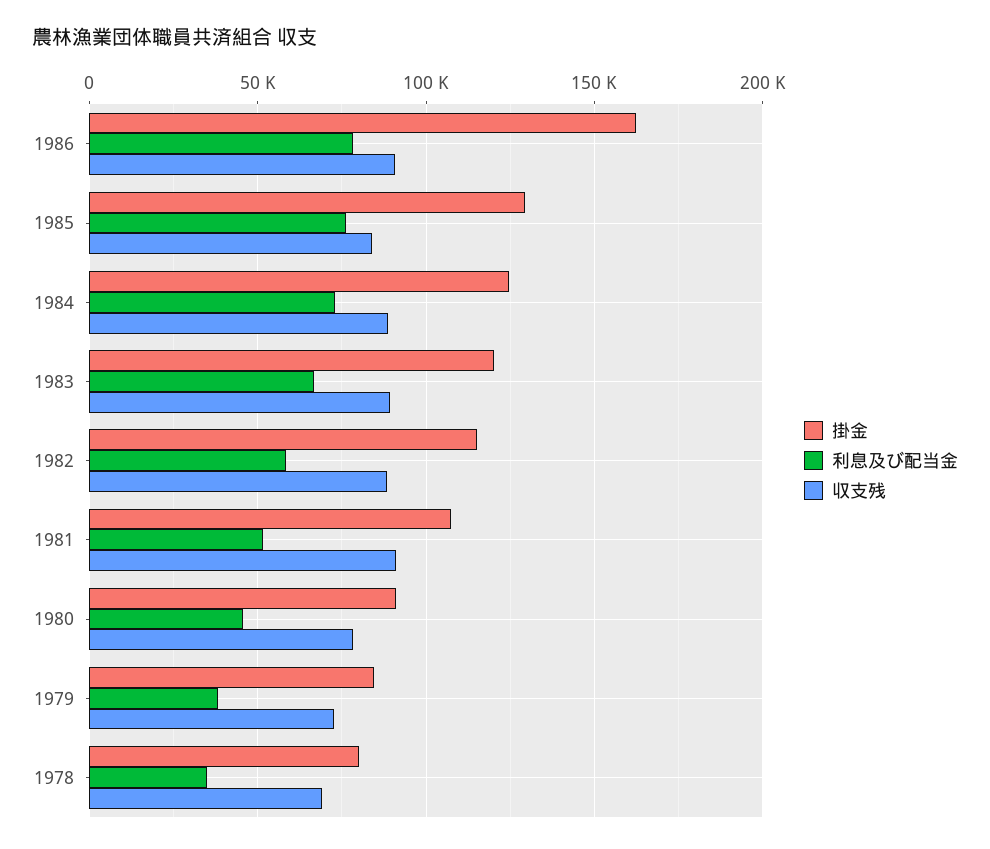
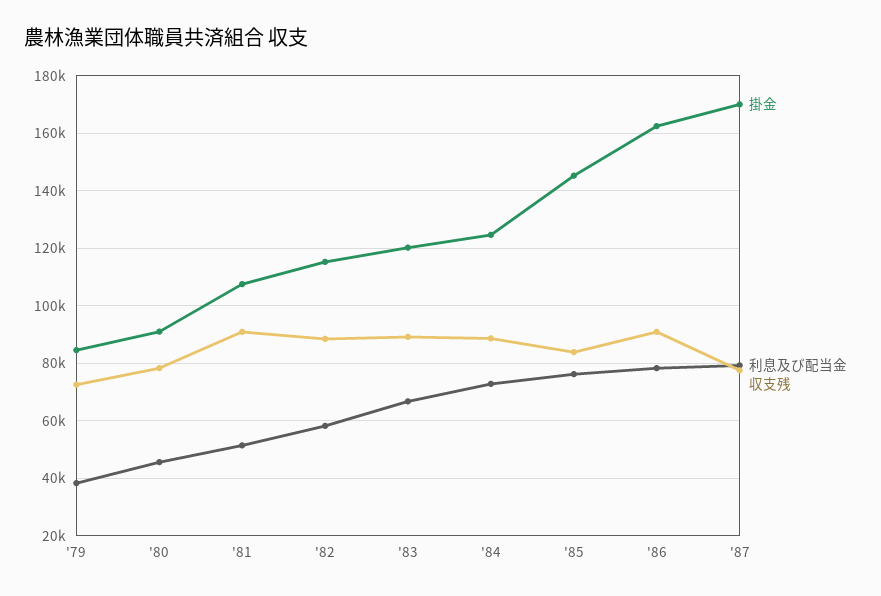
掛金, 1985: 130000 -> 145000
掛金, 1978: 80000 -> none
利息及び配当金, 1978: 35000 -> none
収支残, 1978: 70000 -> none
掛金, '87: none -> 170000
利息及び配当金, '87: none -> 80000
収支残, '87: none -> 77500

